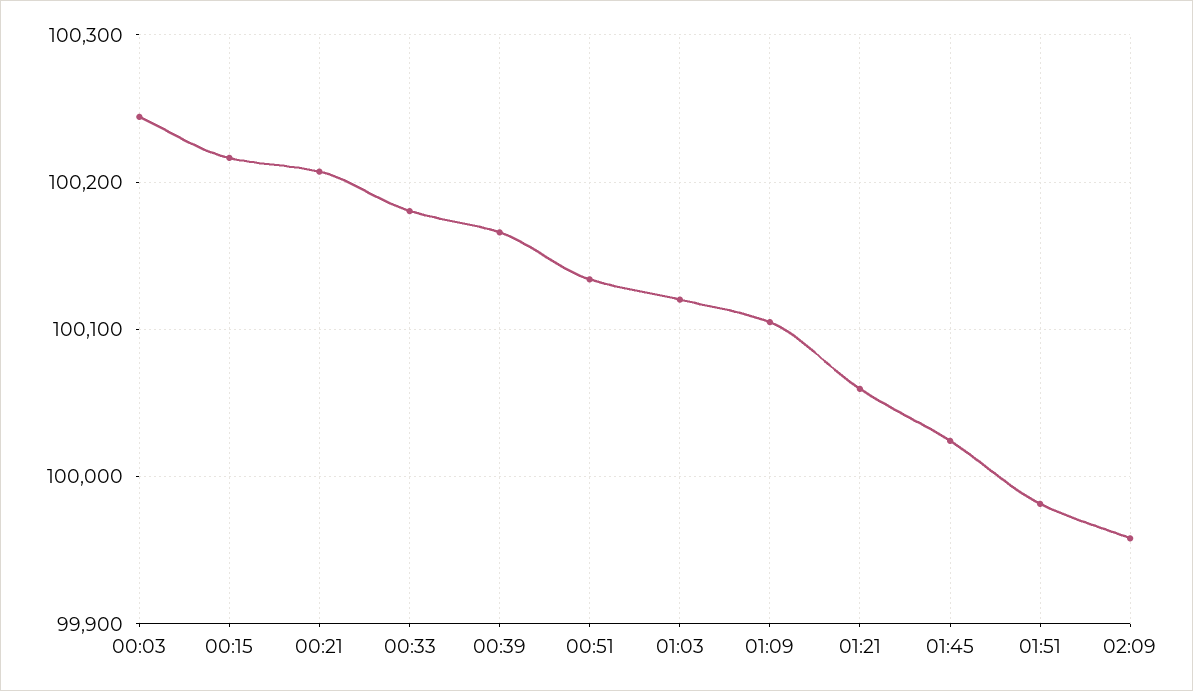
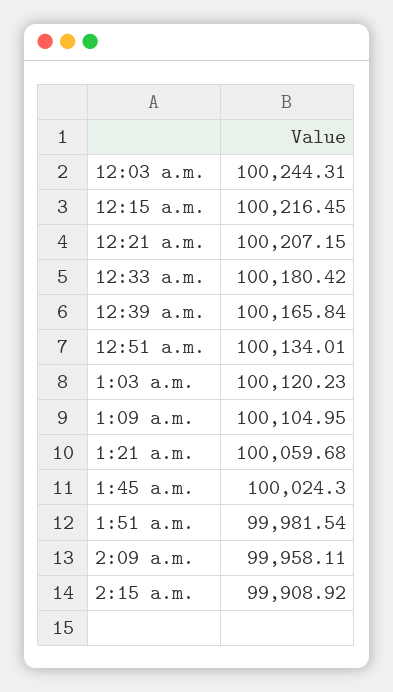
2:15 a.m.: none -> 99908.92

